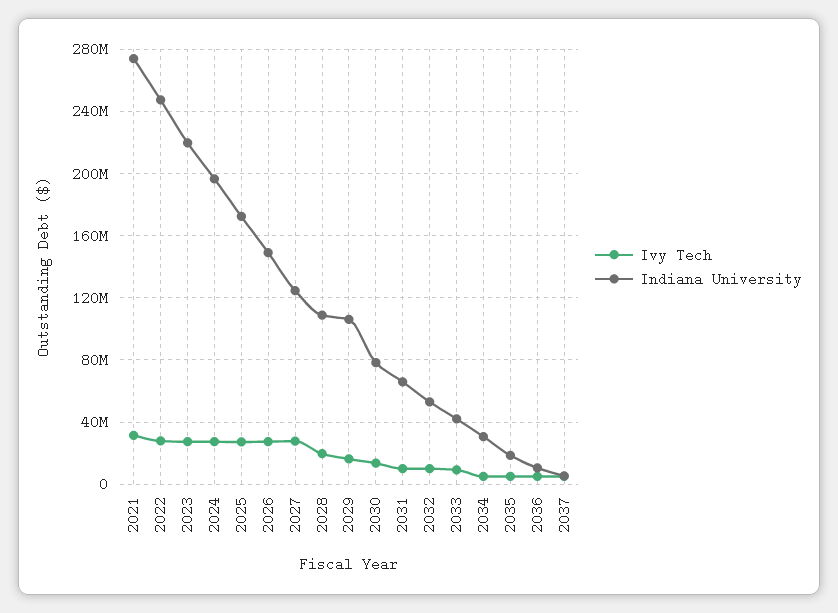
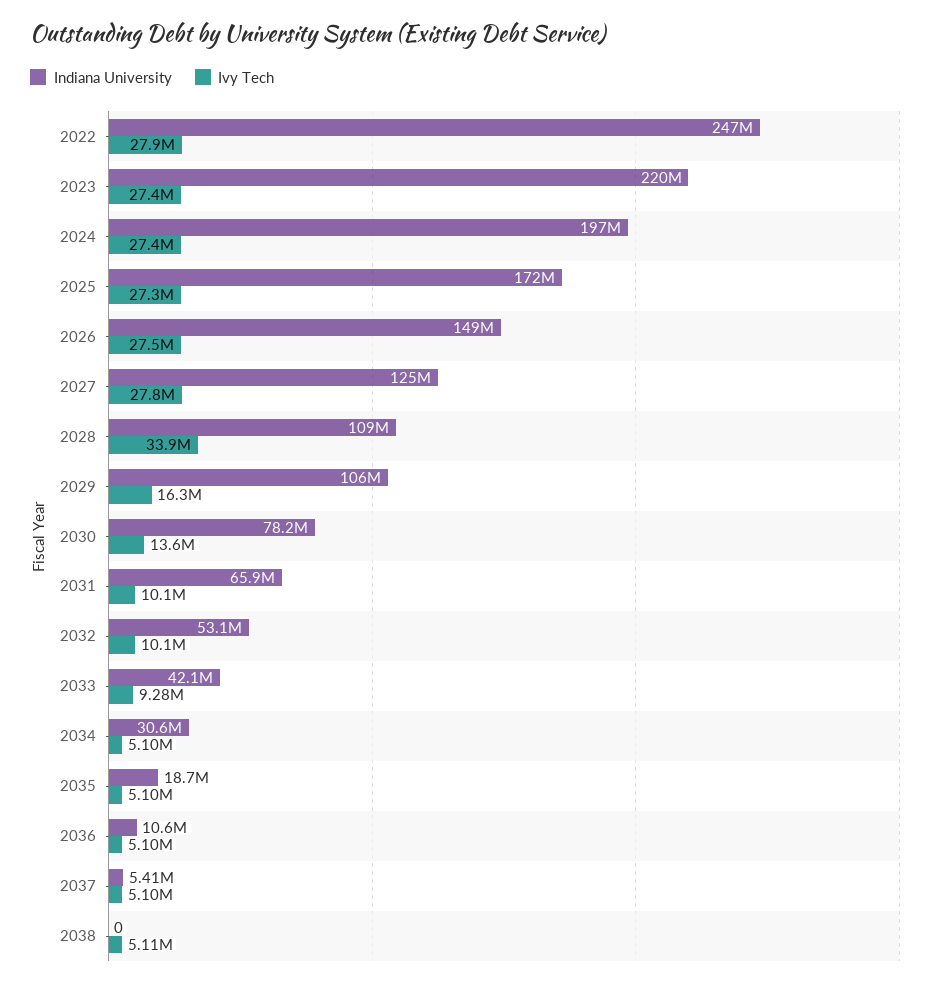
Ivy Tech, 2021: 30000000 -> none
Indiana University, 2021: 275000000 -> none
Ivy Tech, 2028: 20000000 -> 33900000
Indiana University, 2038: none -> 0
Ivy Tech, 2038: none -> 5110000

